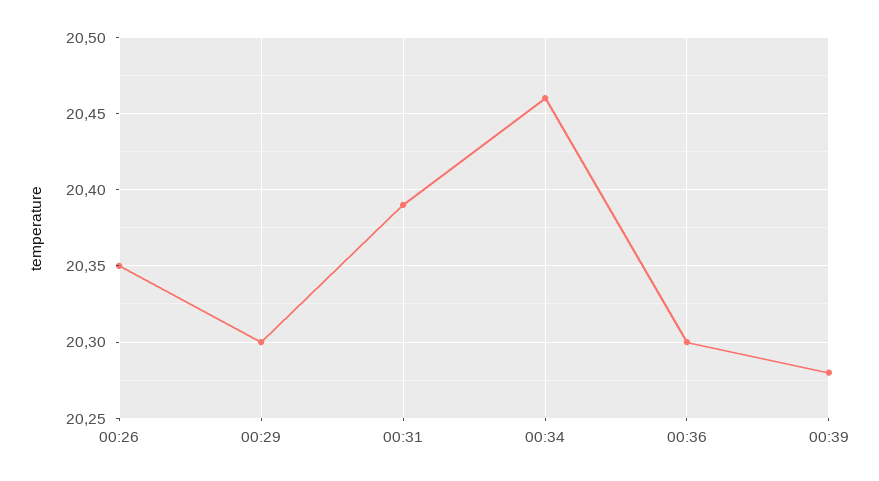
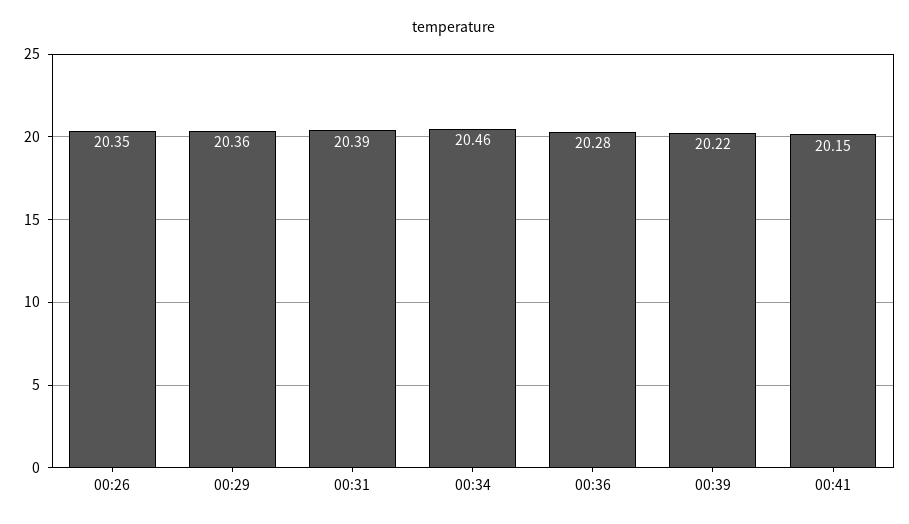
00:29: 20.3 -> 20.36
00:36: 20.3 -> 20.28
00:39: 20.28 -> 20.22
00:41: none -> 20.15

